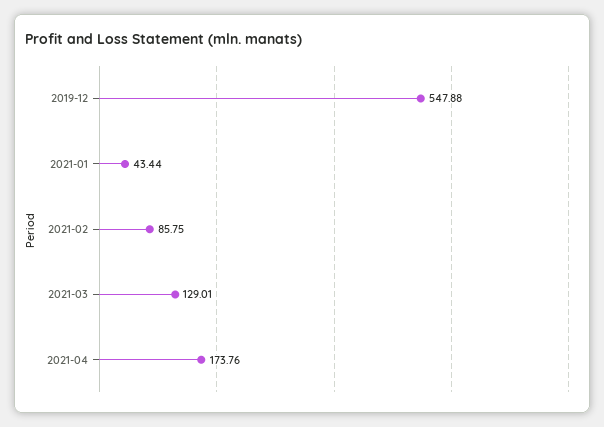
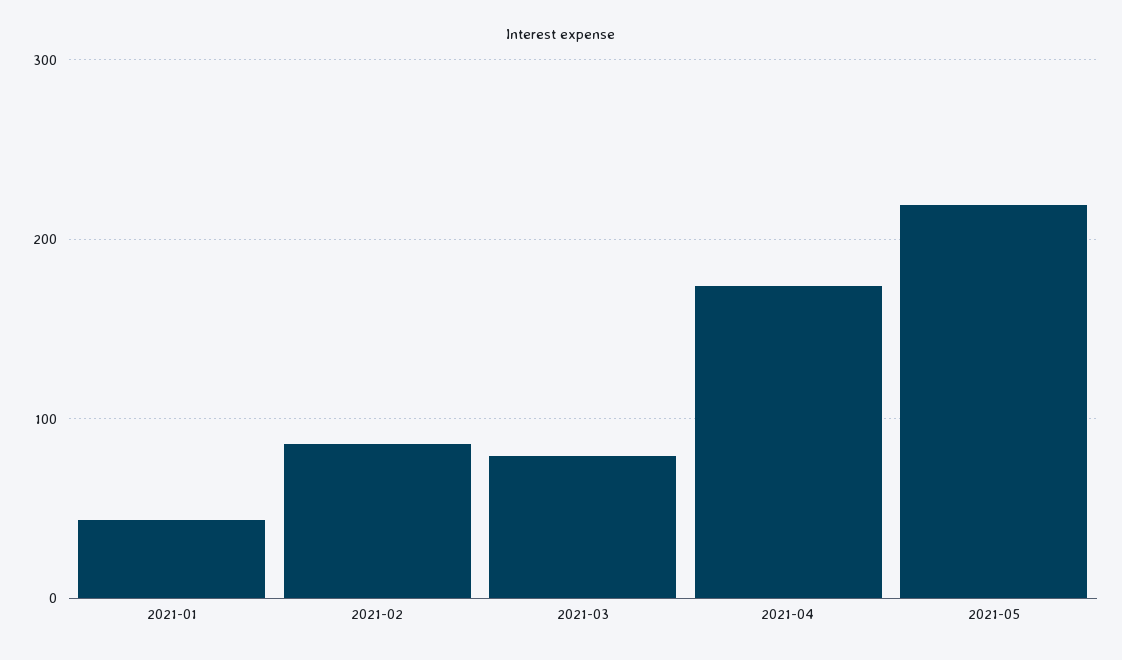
2019-12: 547.88 -> none
2021-03: 129.01 -> 80
2021-05: none -> 220

